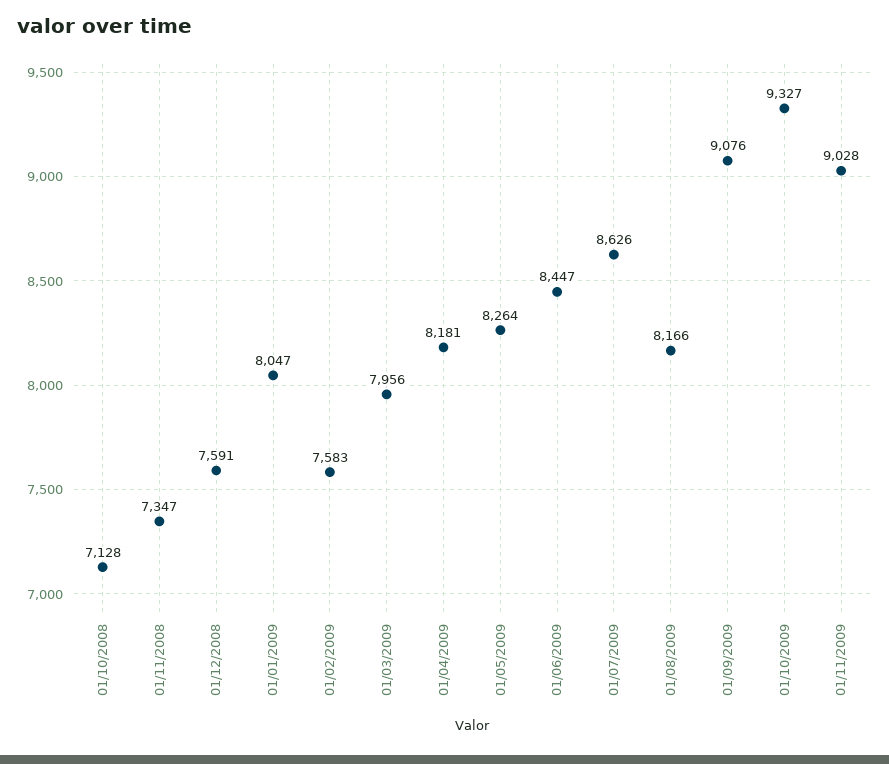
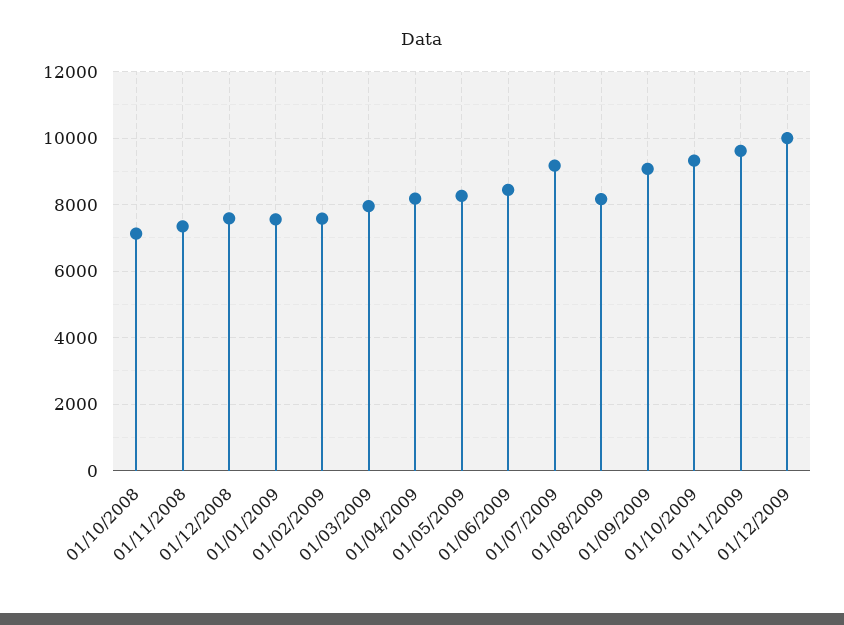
01/01/2009: 8047 -> 7600
01/07/2009: 8626 -> 9200
01/11/2009: 9028 -> 9600
01/12/2009: none -> 10000

